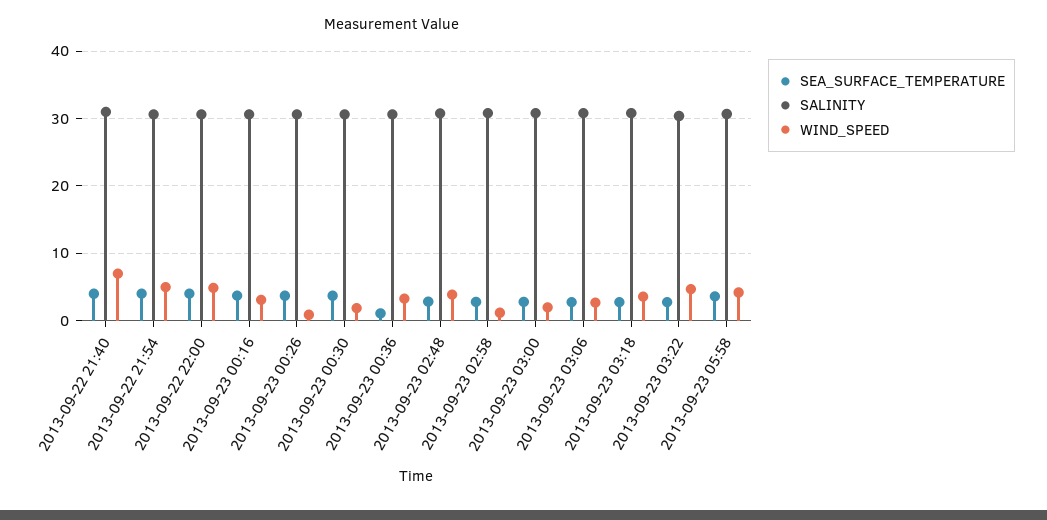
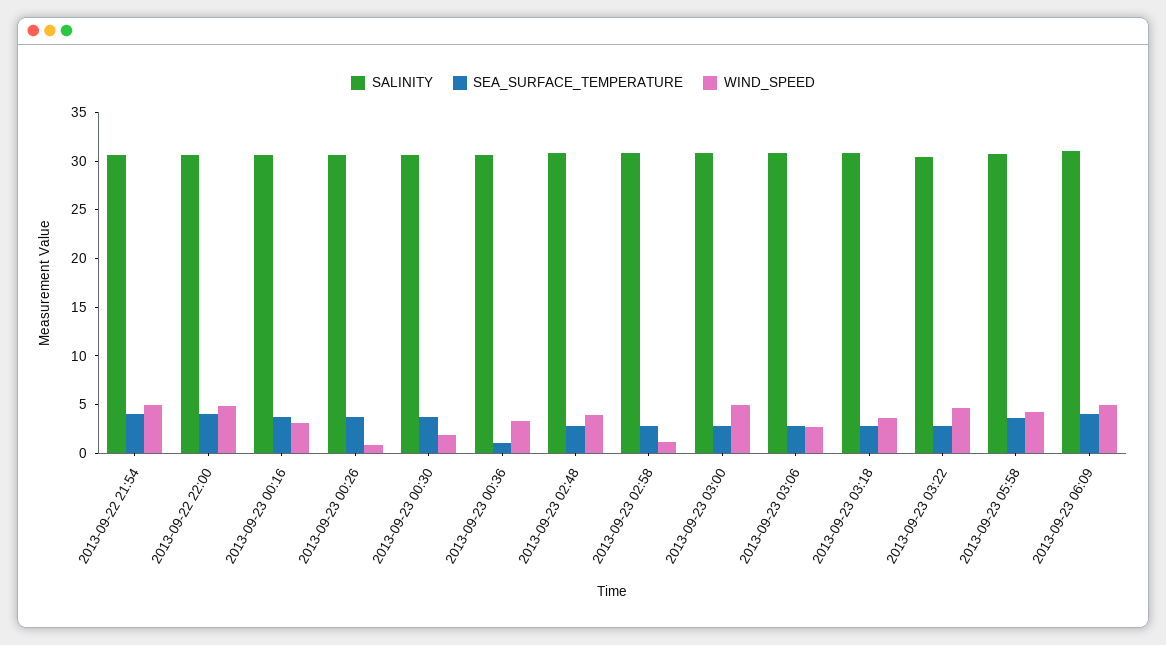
SEA_SURFACE_TEMPERATURE, 2013-09-22 21:40: 4 -> none
SALINITY, 2013-09-22 21:40: 31 -> none
WIND_SPEED, 2013-09-22 21:40: 7 -> none
WIND_SPEED, 2013-09-23 03:00: 2 -> 5
SALINITY, 2013-09-23 06:09: none -> 31
SEA_SURFACE_TEMPERATURE, 2013-09-23 06:09: none -> 4
WIND_SPEED, 2013-09-23 06:09: none -> 5

